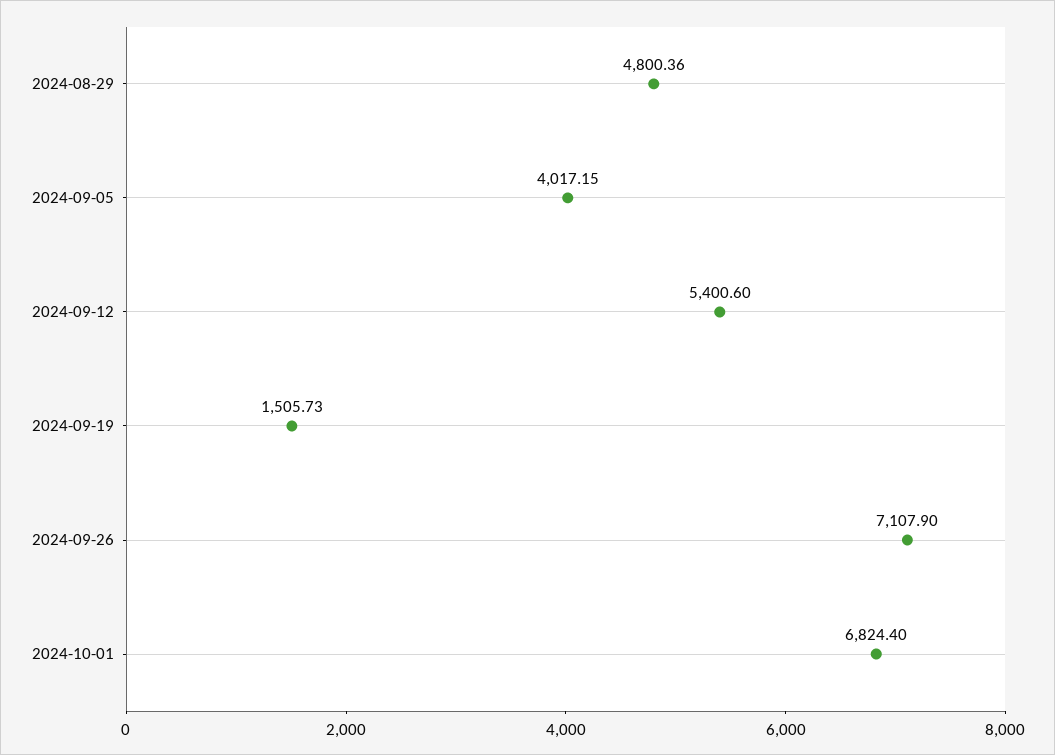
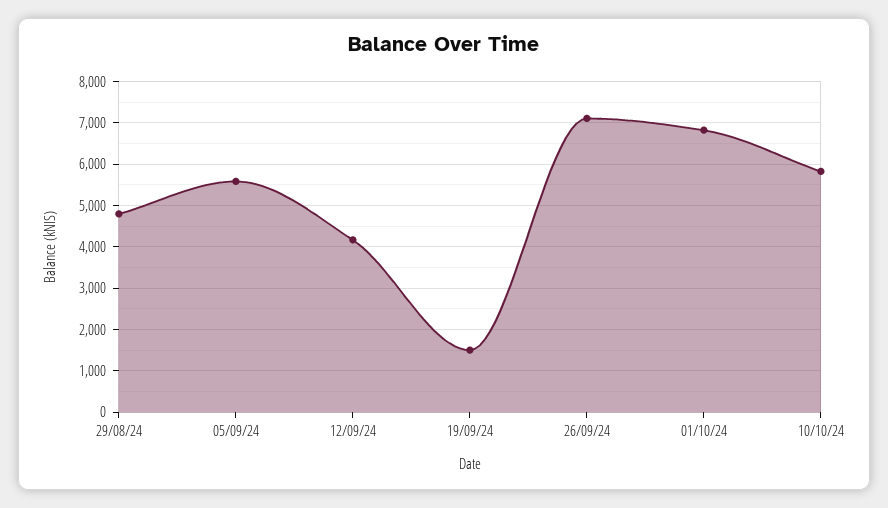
2024-09-05: 4017.15 -> 5600
2024-09-12: 5400.6 -> 4200
10/10/24: none -> 5800

